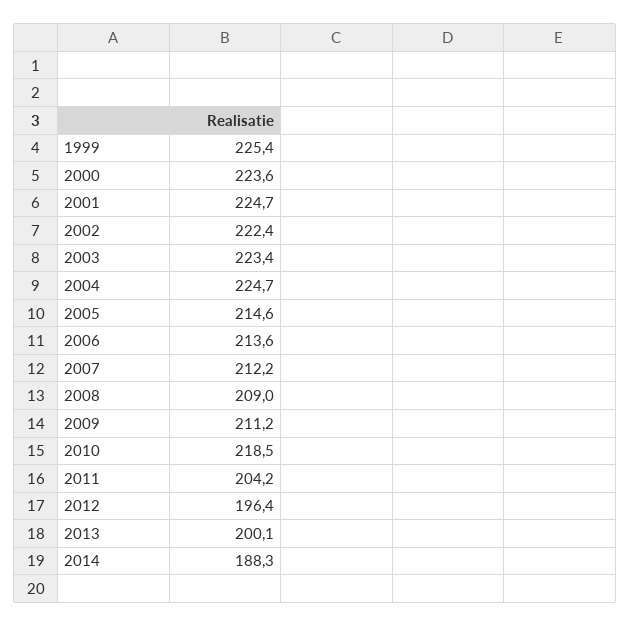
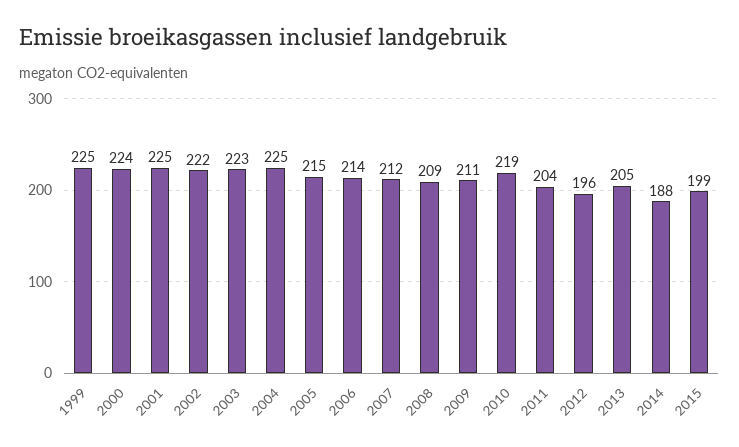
2013: 200.1 -> 205
2015: none -> 199

